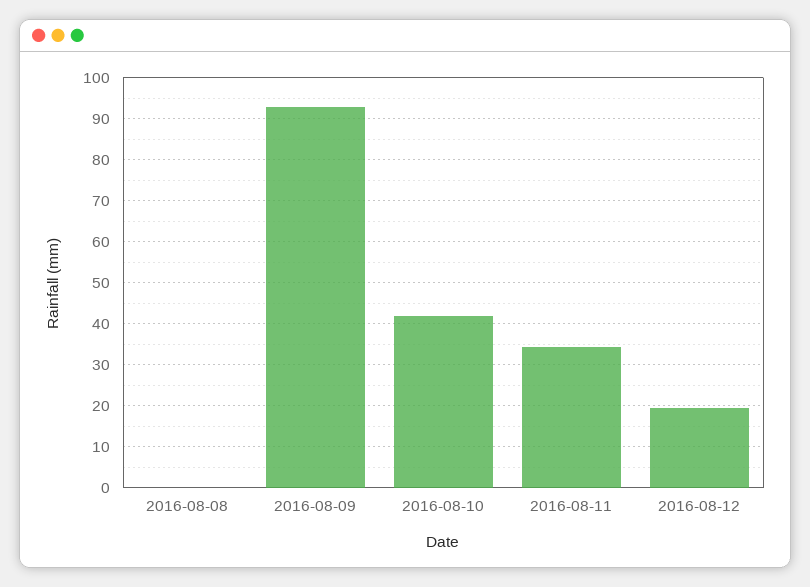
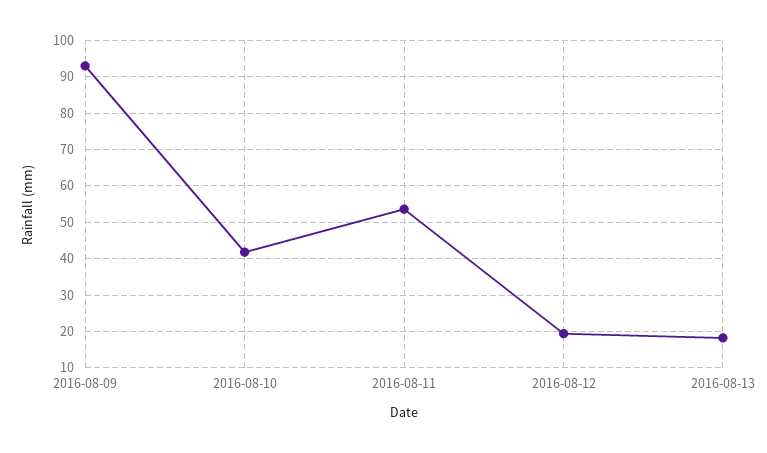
2016-08-08: 0 -> none
2016-08-11: 34 -> 54
2016-08-13: none -> 18

